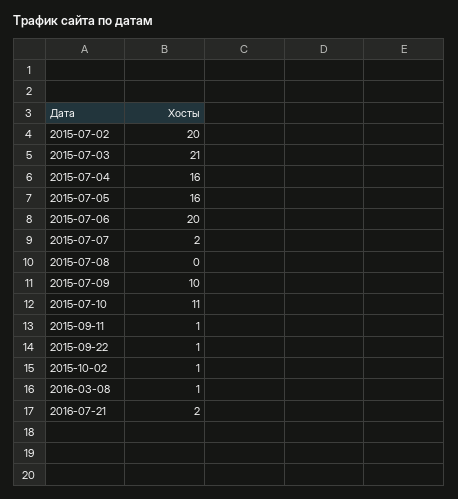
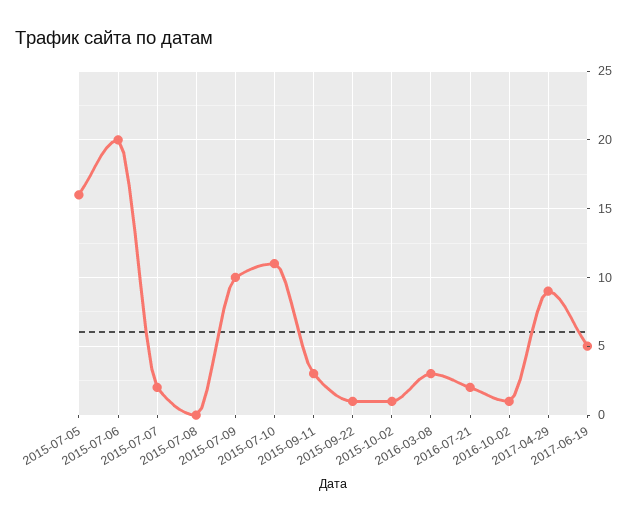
2015-07-02: 20 -> none
2015-07-03: 21 -> none
2015-07-04: 16 -> none
2015-09-11: 1 -> 3
2016-03-08: 1 -> 3
2016-10-02: none -> 1
2017-04-29: none -> 9
2017-06-19: none -> 5

